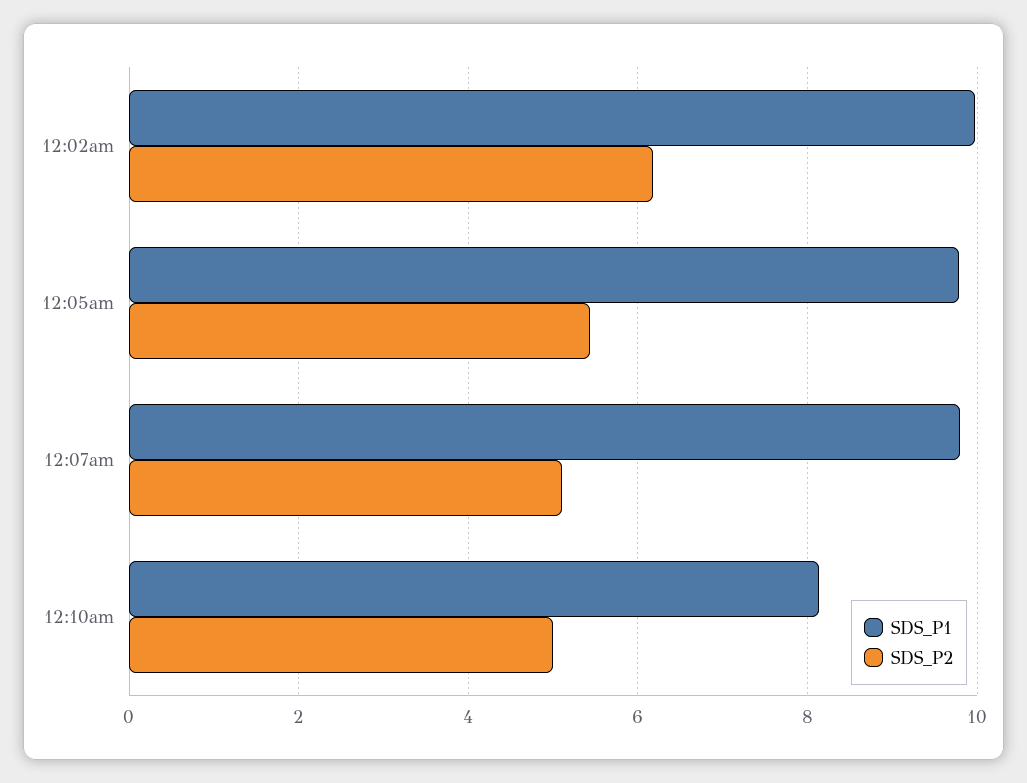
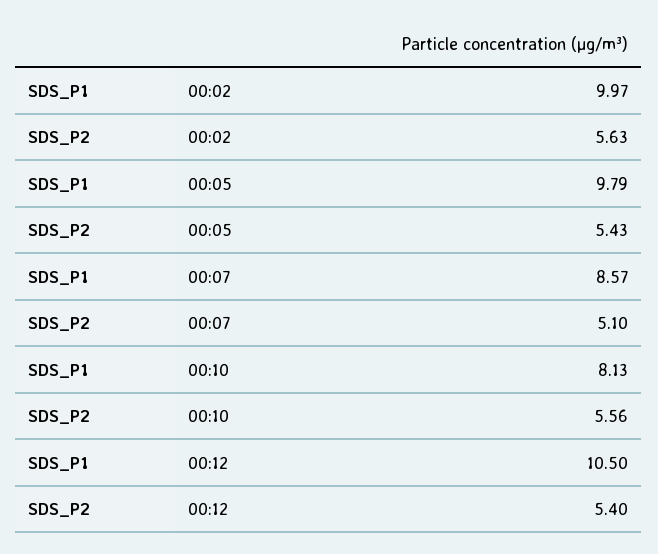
SDS_P2, 12:02am: 6.2 -> 5.63
SDS_P1, 12:07am: 9.8 -> 8.57
SDS_P2, 12:10am: 5 -> 5.56
SDS_P1, 00:12: none -> 10.5
SDS_P2, 00:12: none -> 5.4

